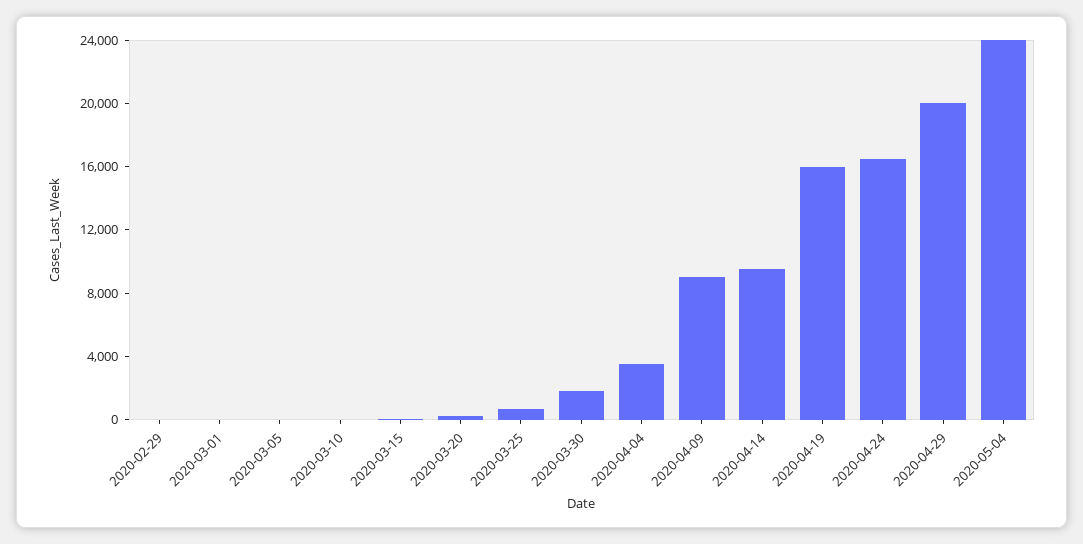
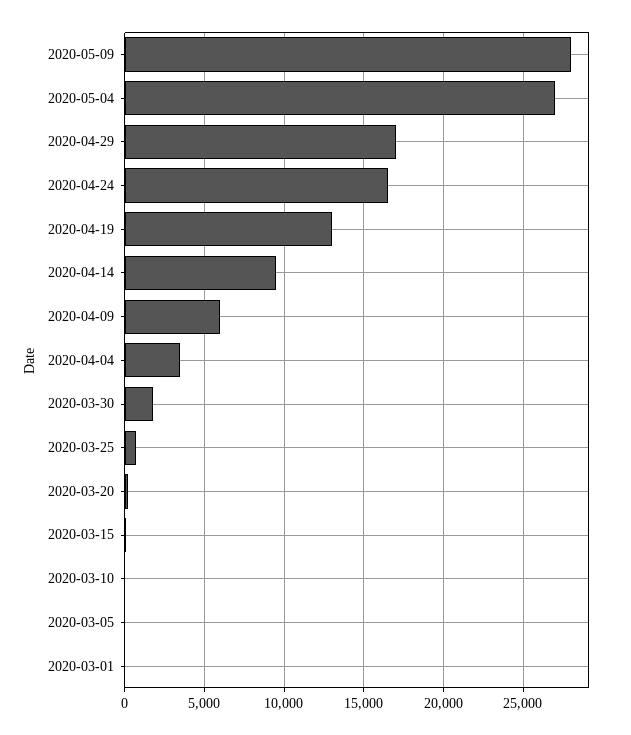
2020-02-29: 0 -> none
2020-04-09: 9000 -> 6000
2020-04-19: 16000 -> 13000
2020-04-29: 20000 -> 17000
2020-05-04: 24000 -> 27000
2020-05-09: none -> 28000

